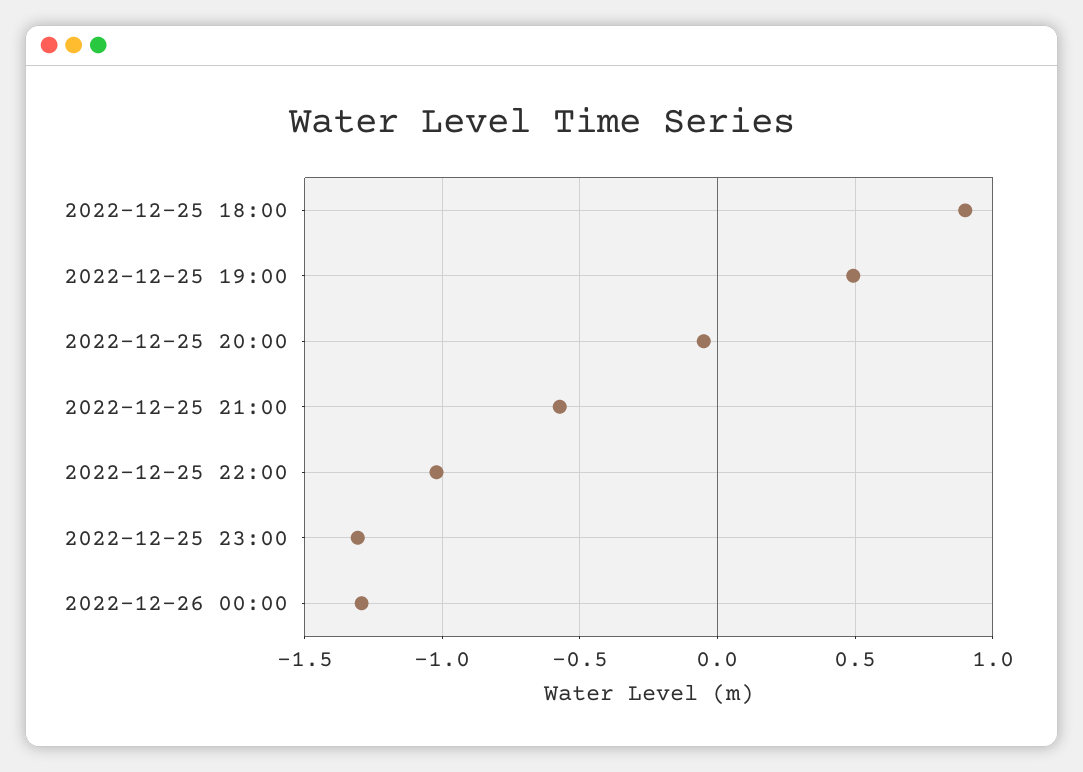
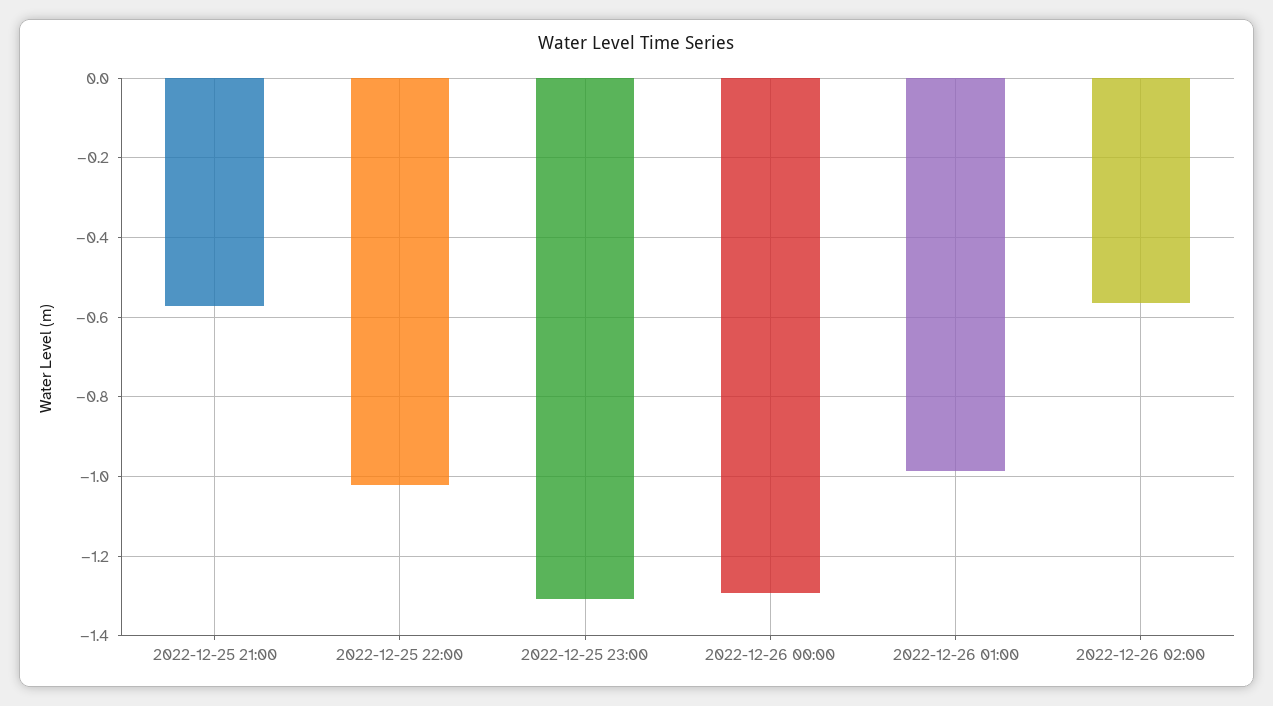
2022-12-25 18:00: 0.9 -> none
2022-12-25 19:00: 0.5 -> none
2022-12-25 20:00: -0.05 -> none
2022-12-26 01:00: none -> -0.98
2022-12-26 02:00: none -> -0.56

